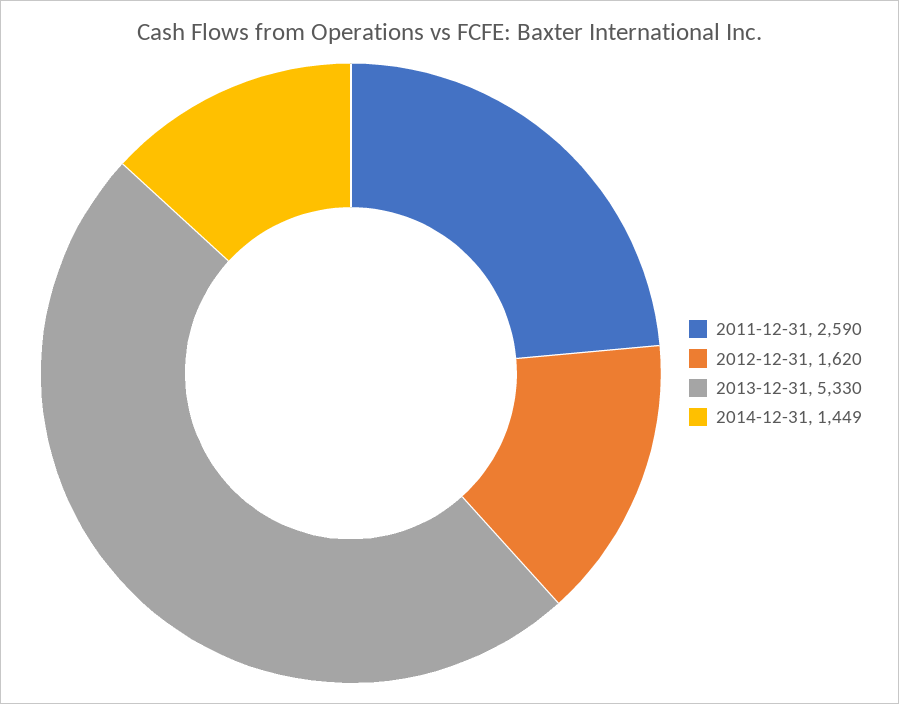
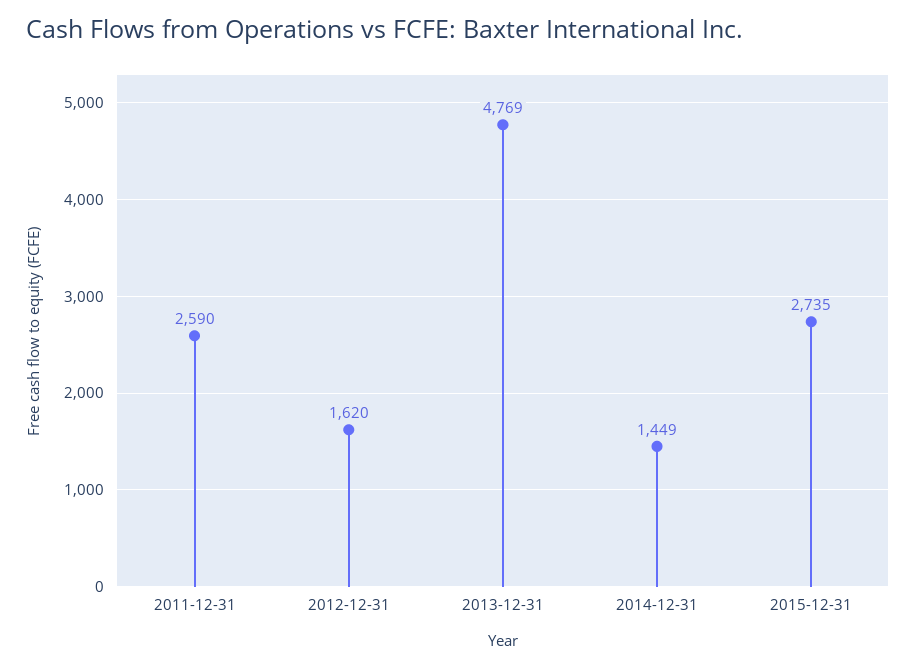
2013-12-31: 5330 -> 4769
2015-12-31: none -> 2735

